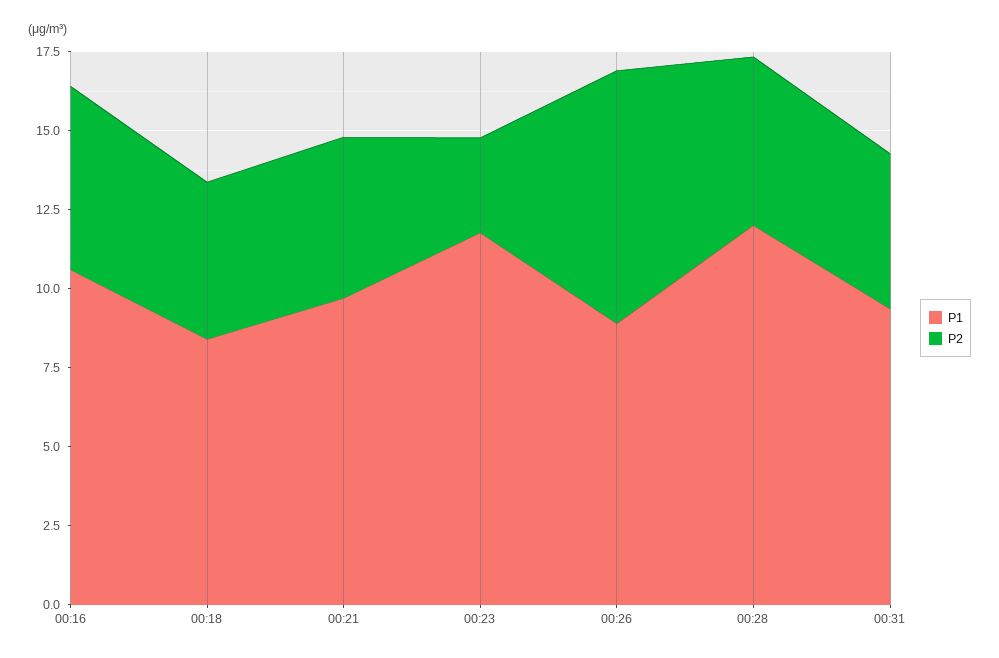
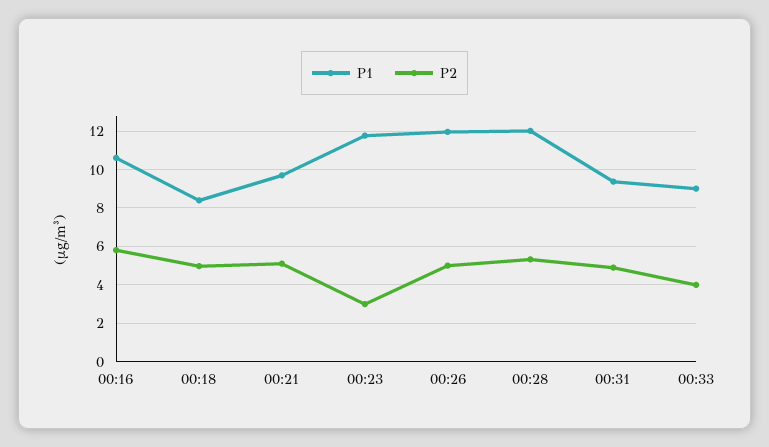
P1, 00:26: 9 -> 12
P2, 00:26: 8 -> 5
P1, 00:33: none -> 9
P2, 00:33: none -> 4

